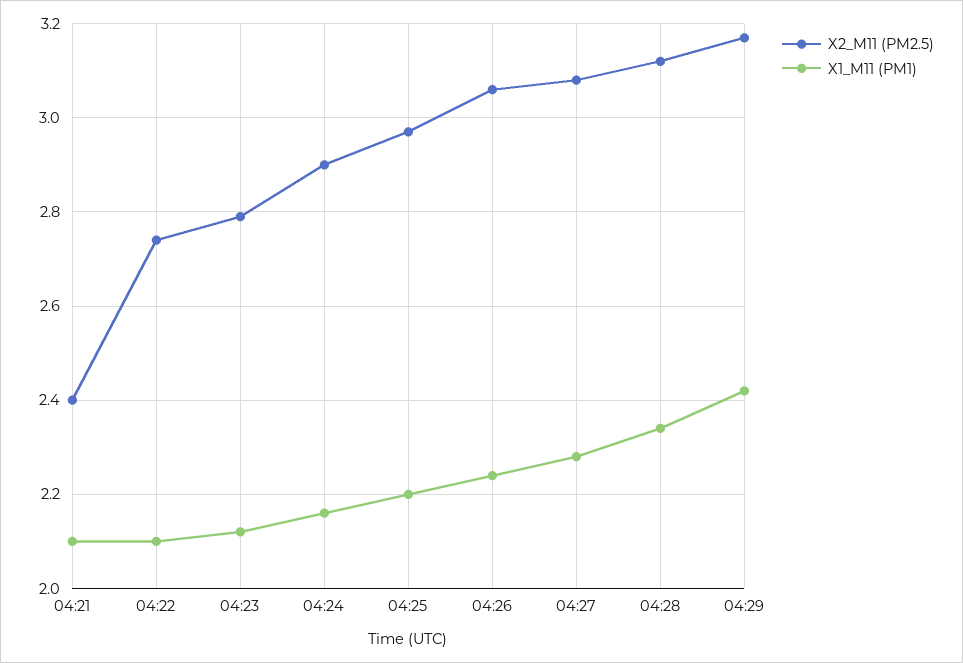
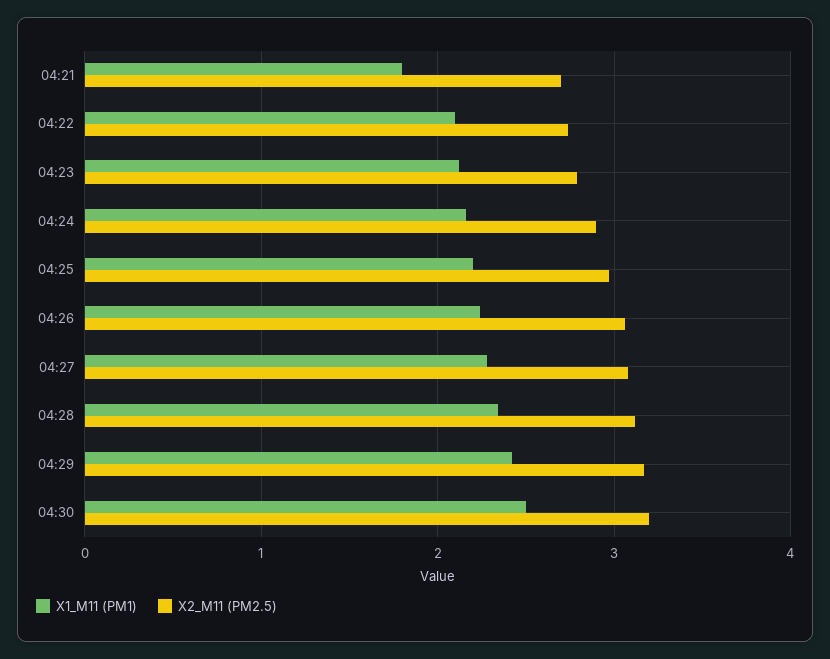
X2_M11 (PM2.5), 04:21: 2.4 -> 2.7
X1_M11 (PM1), 04:21: 2.1 -> 1.8
X1_M11 (PM1), 04:30: none -> 2.5
X2_M11 (PM2.5), 04:30: none -> 3.2

